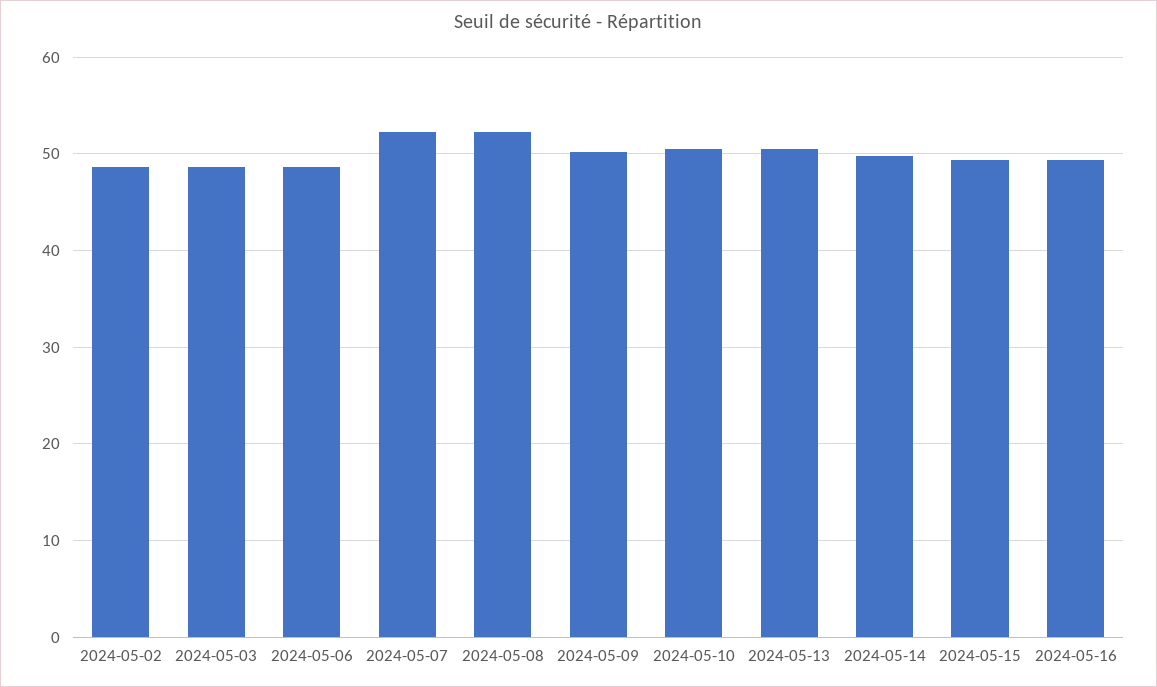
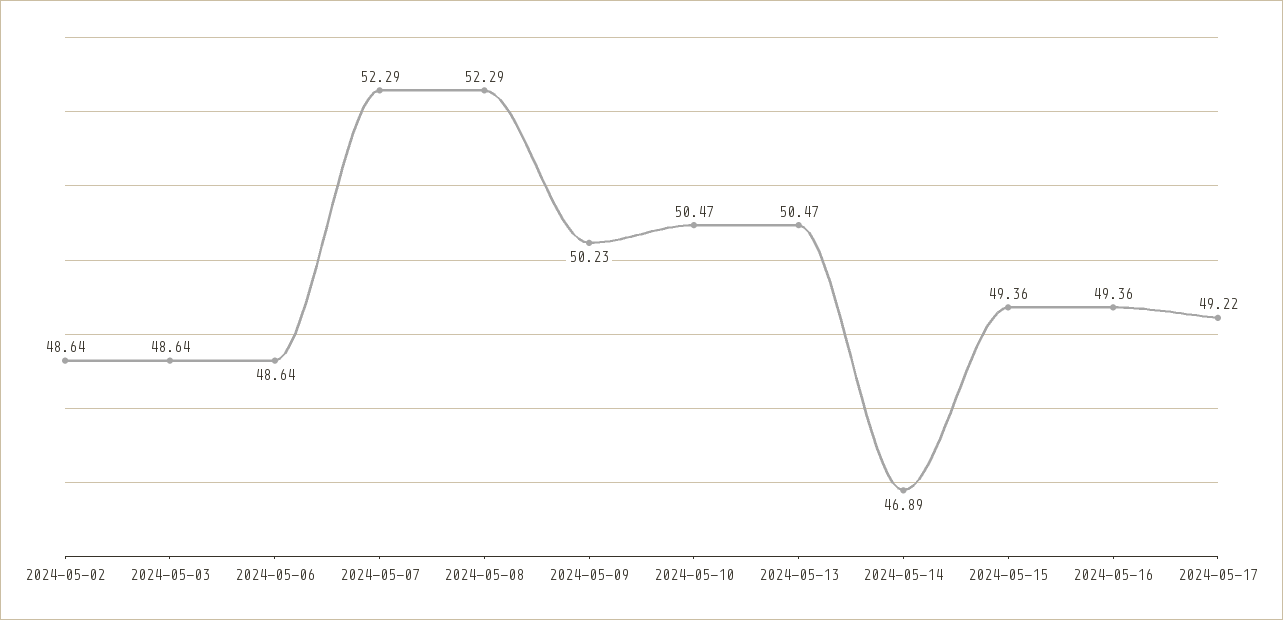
2024-05-14: 50 -> 46.89
2024-05-17: none -> 49.22

